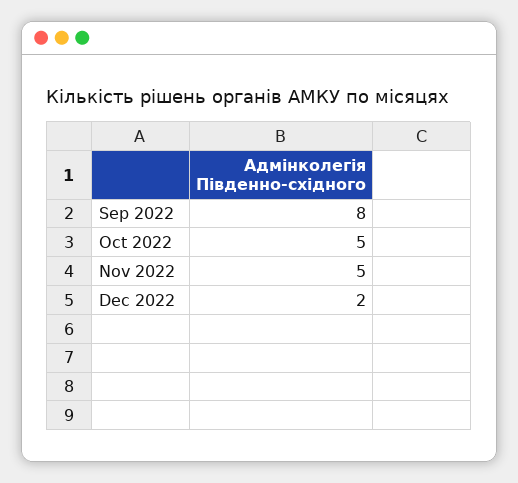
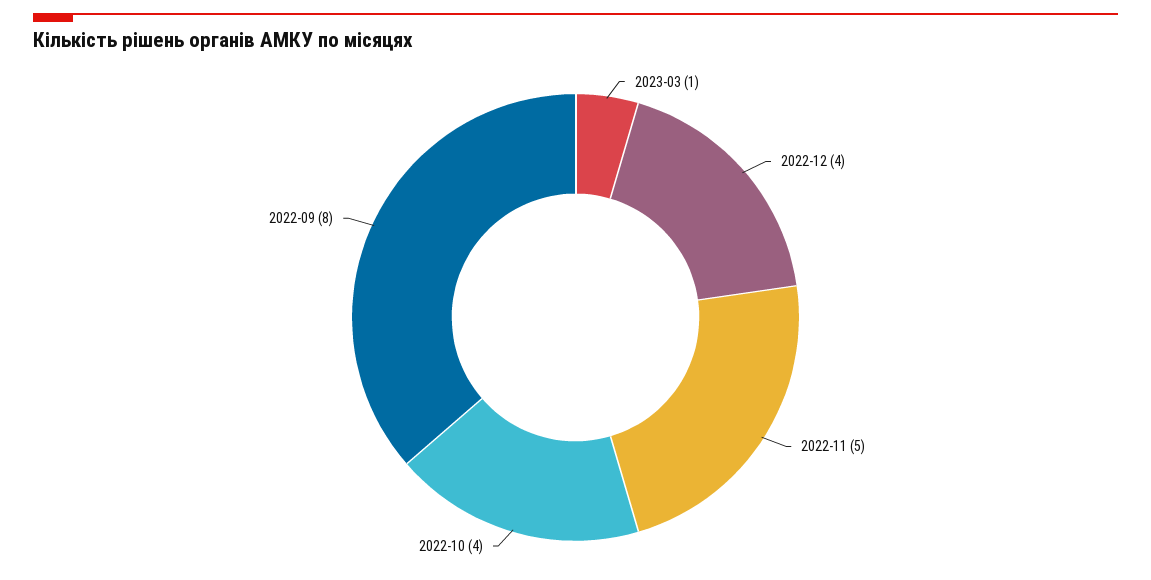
Oct 2022: 5 -> 4
Dec 2022: 2 -> 4
2023-03: none -> 1

